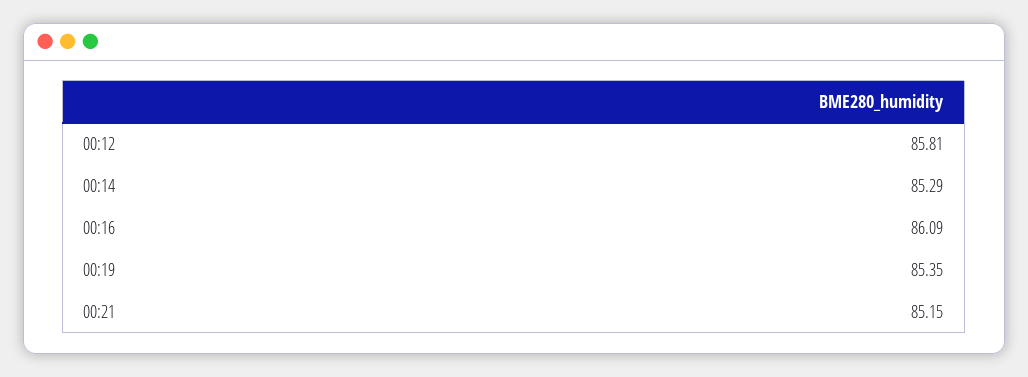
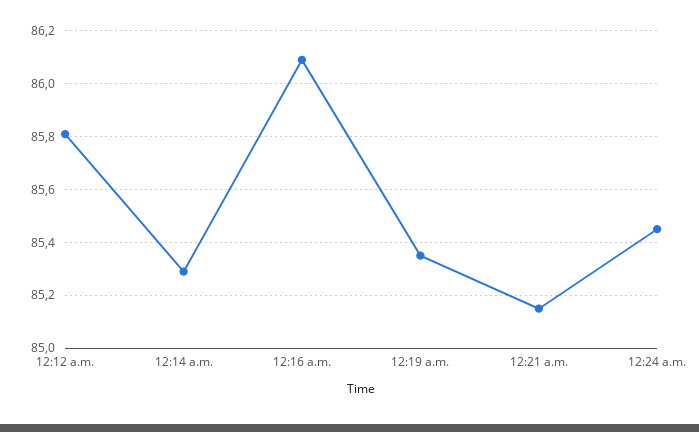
12:24 a.m.: none -> 85.45

